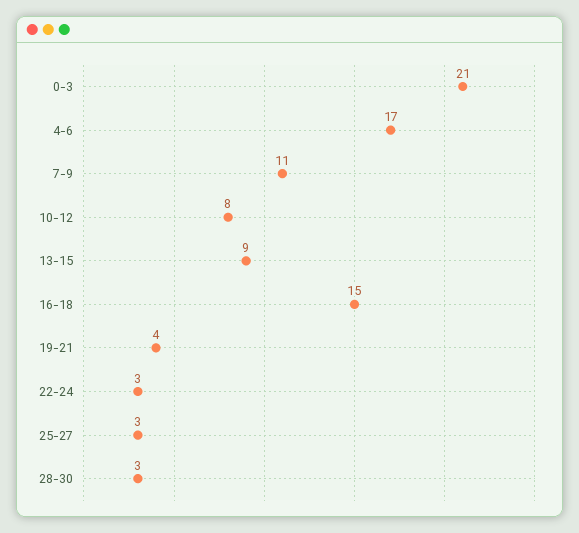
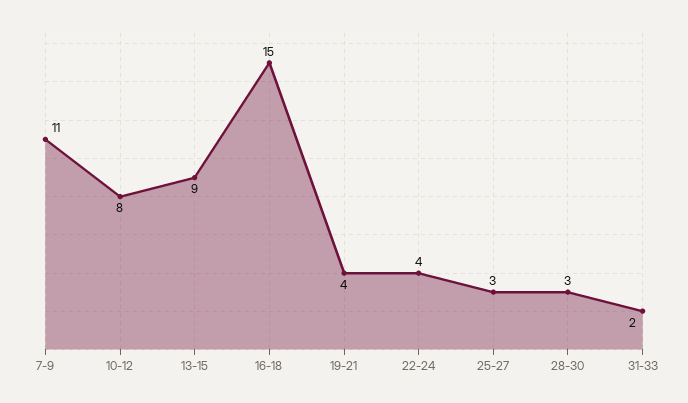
0-3: 21 -> none
4-6: 17 -> none
22-24: 3 -> 4
31-33: none -> 2

